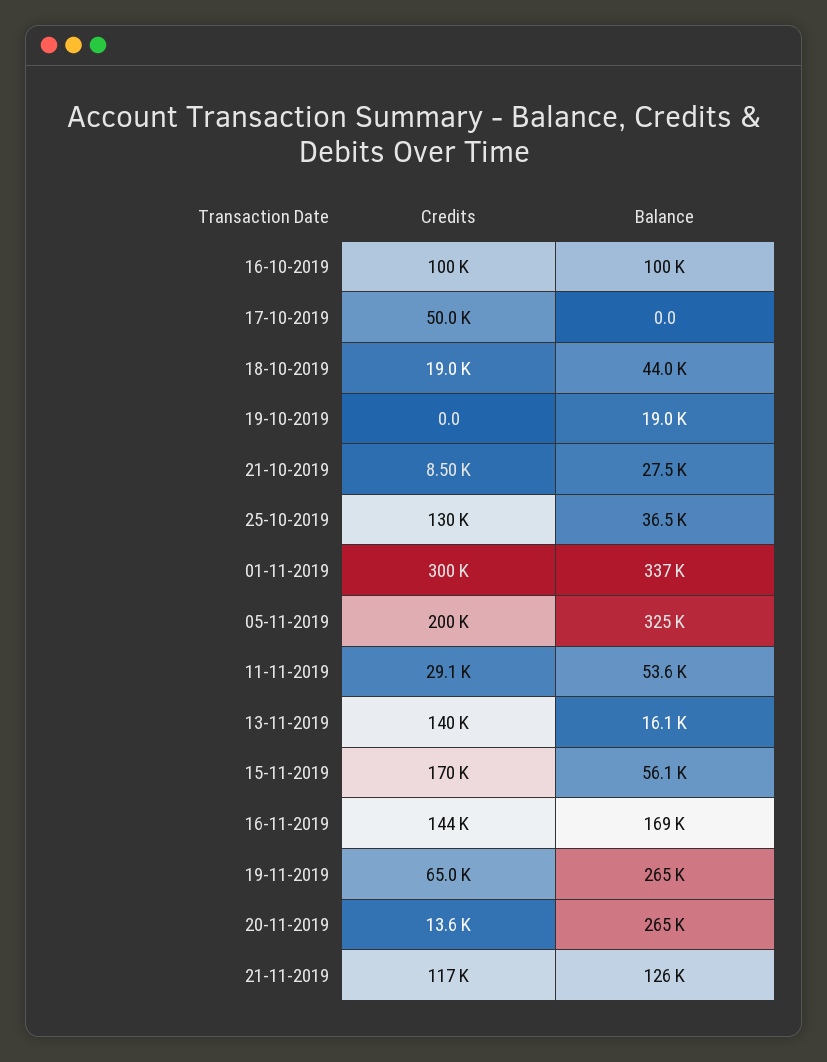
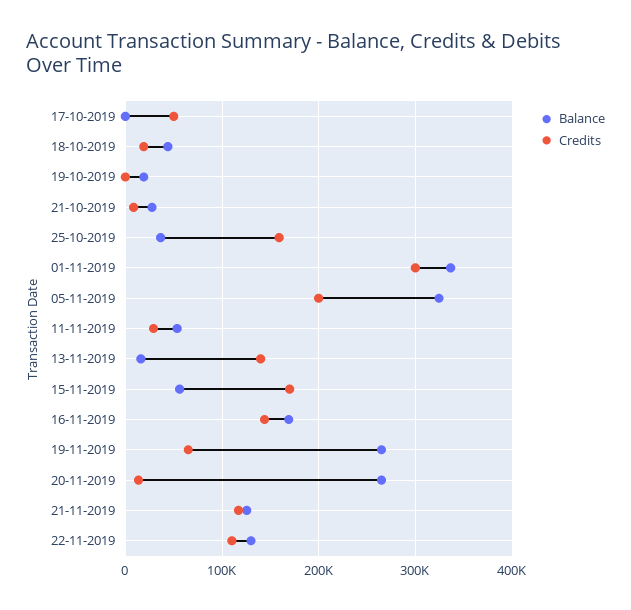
Credits, 16-10-2019: 100000 -> none
Balance, 16-10-2019: 100000 -> none
Credits, 25-10-2019: 130000 -> 160000
Balance, 22-11-2019: none -> 130000
Credits, 22-11-2019: none -> 110000

